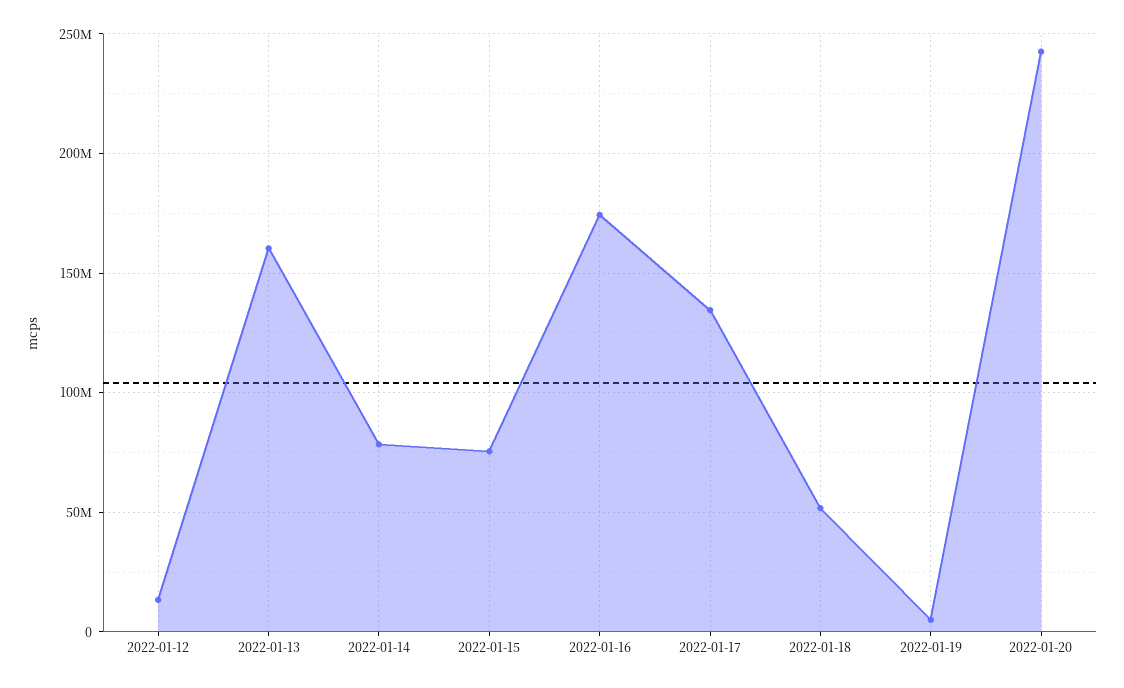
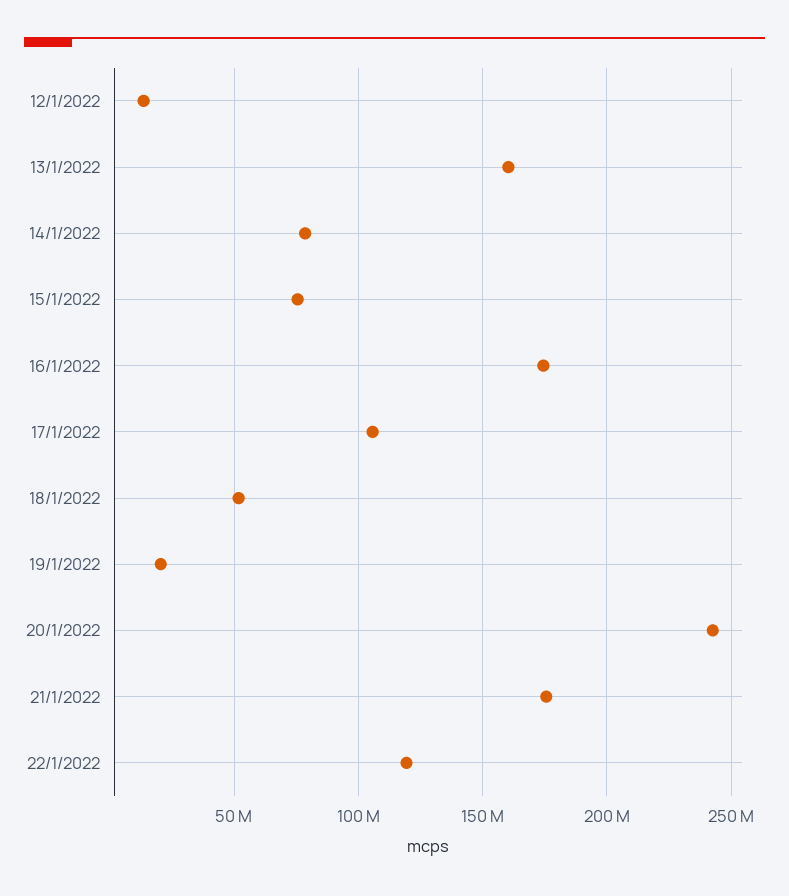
2022-01-17: 135000000 -> 105000000
2022-01-19: 5000000 -> 20000000
21/1/2022: none -> 175000000
22/1/2022: none -> 120000000

